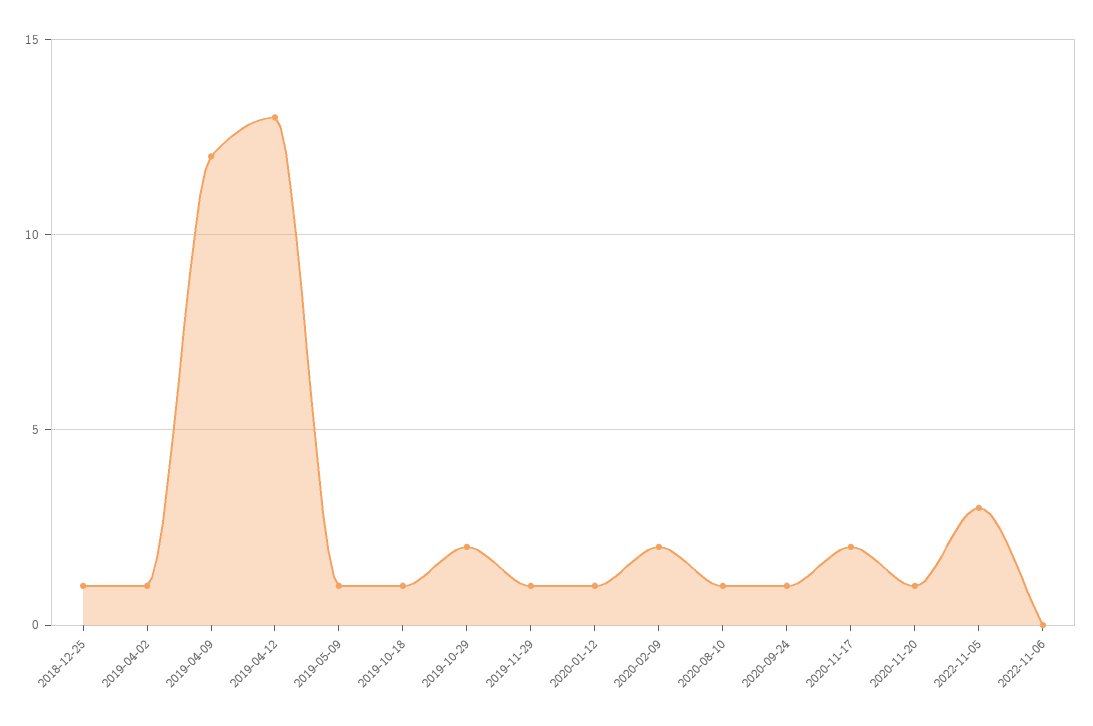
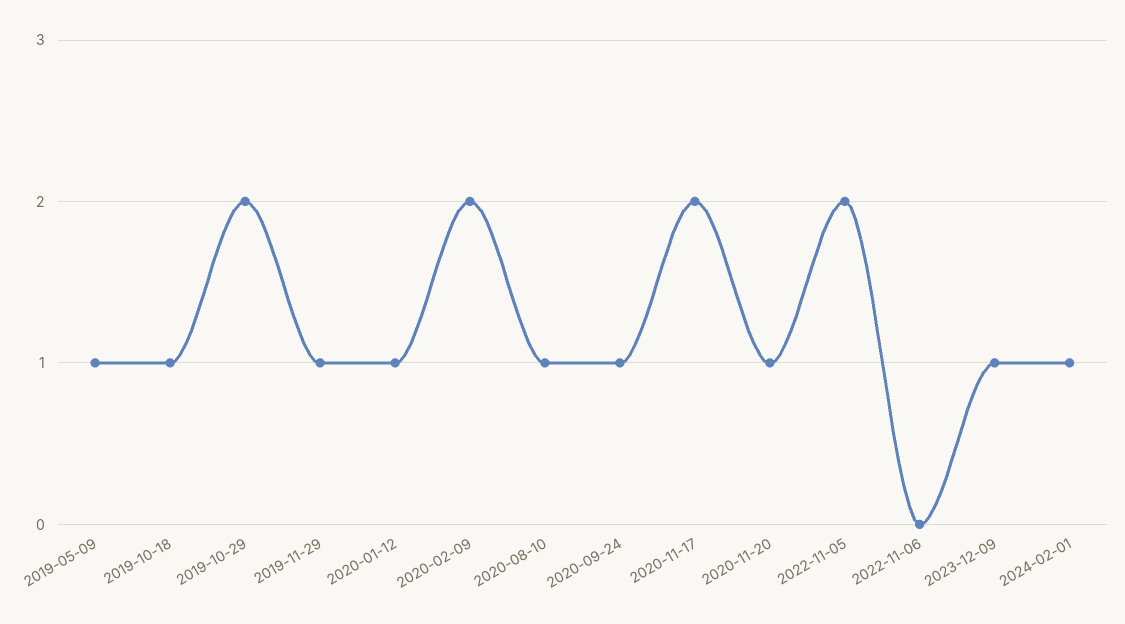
2018-12-25: 1 -> none
2019-04-02: 1 -> none
2019-04-09: 12 -> none
2019-04-12: 13 -> none
2022-11-05: 3 -> 2
2023-12-09: none -> 1
2024-02-01: none -> 1

